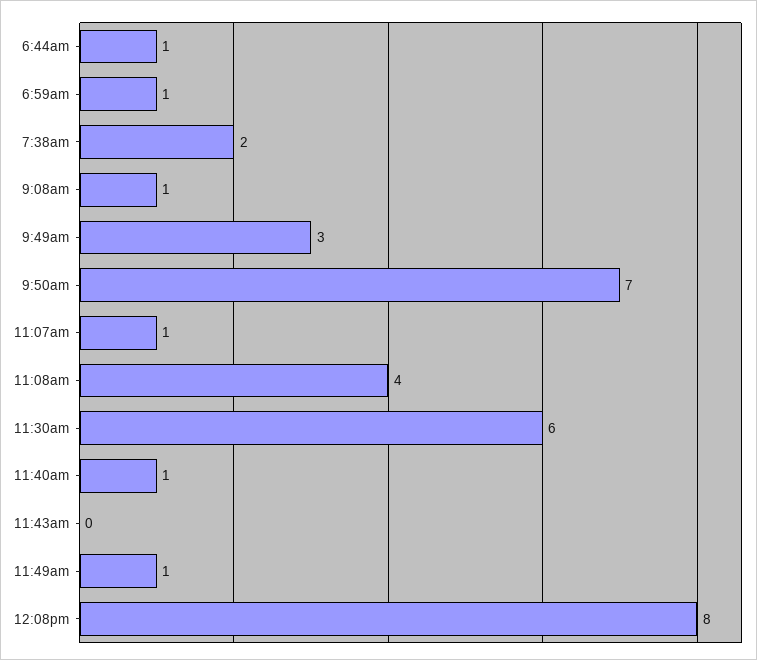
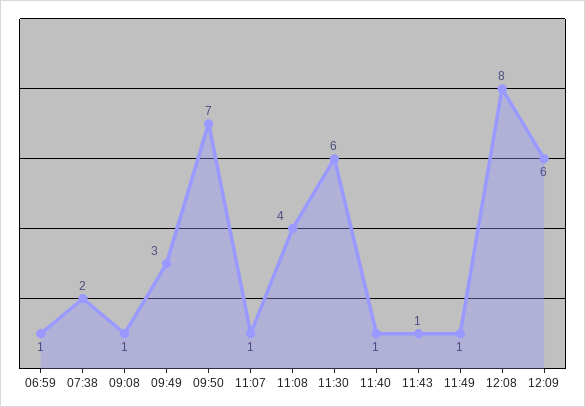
6:44am: 1 -> none
11:43am: 0 -> 1
12:09: none -> 6

